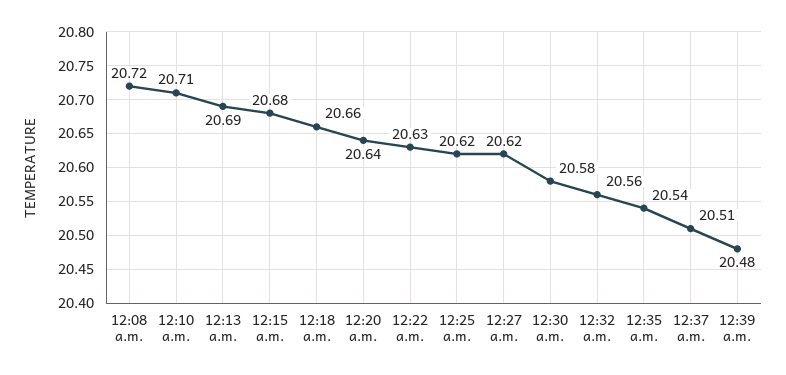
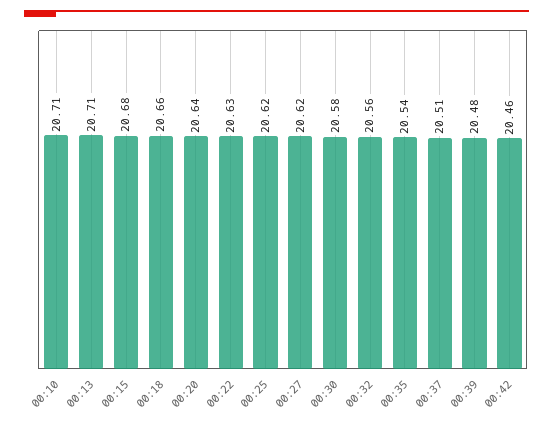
12:08 a.m.: 20.72 -> none
12:13 a.m.: 20.69 -> 20.71
00:42: none -> 20.46

